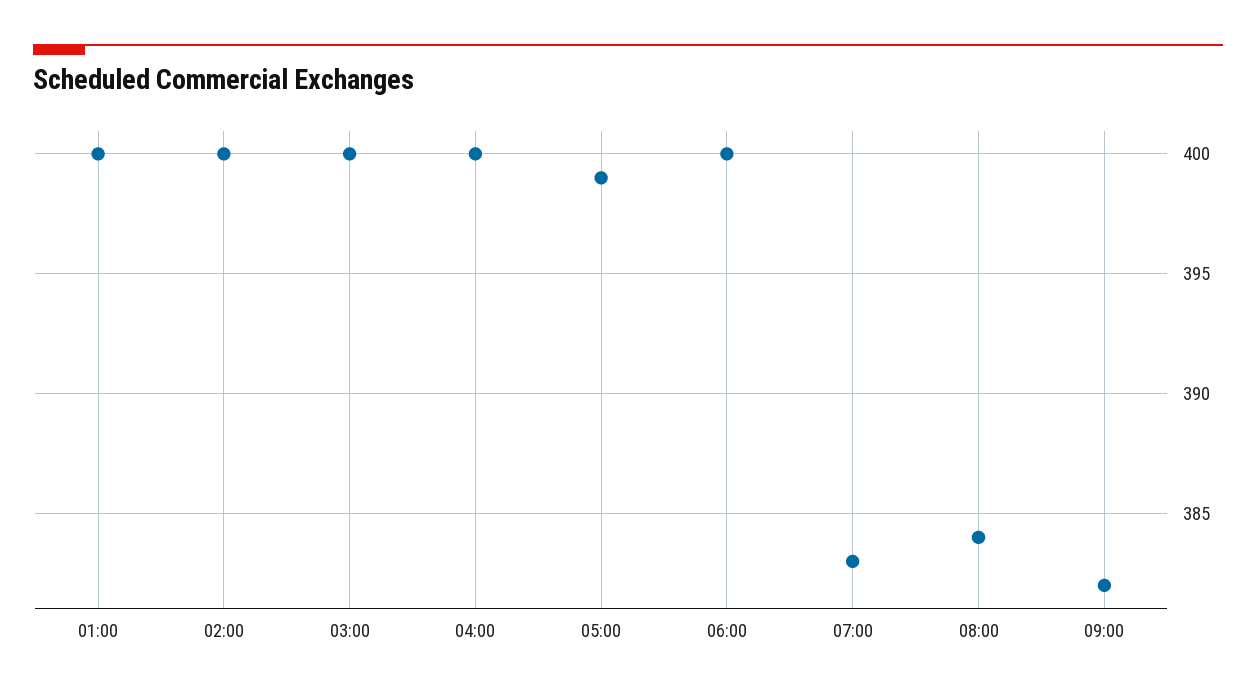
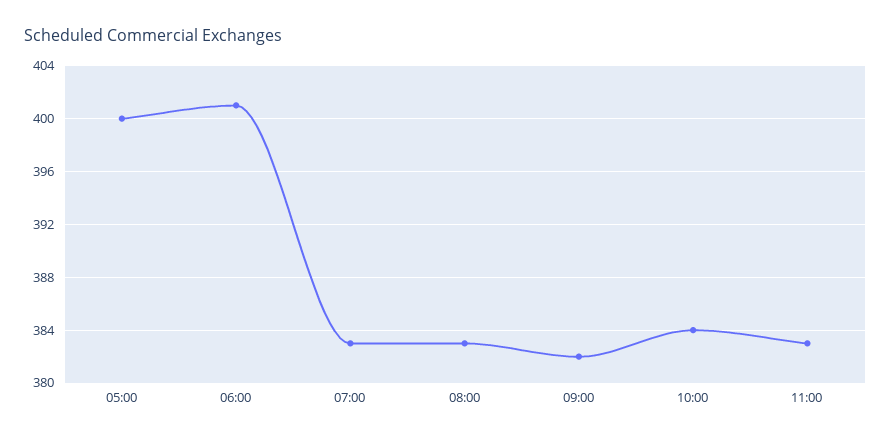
01:00: 400 -> none
02:00: 400 -> none
03:00: 400 -> none
04:00: 400 -> none
05:00: 399 -> 400
06:00: 400 -> 401
08:00: 384 -> 383
10:00: none -> 384
11:00: none -> 383

